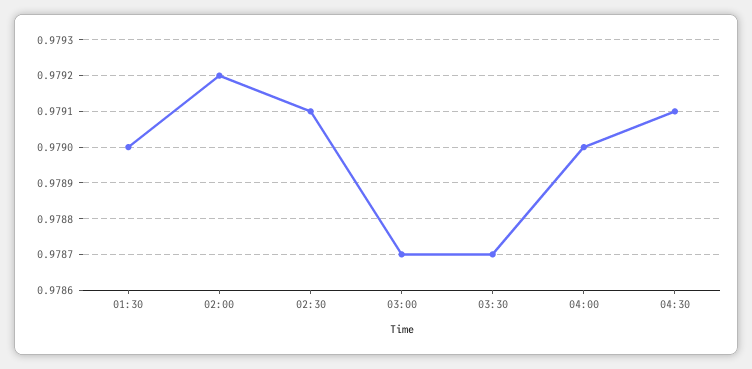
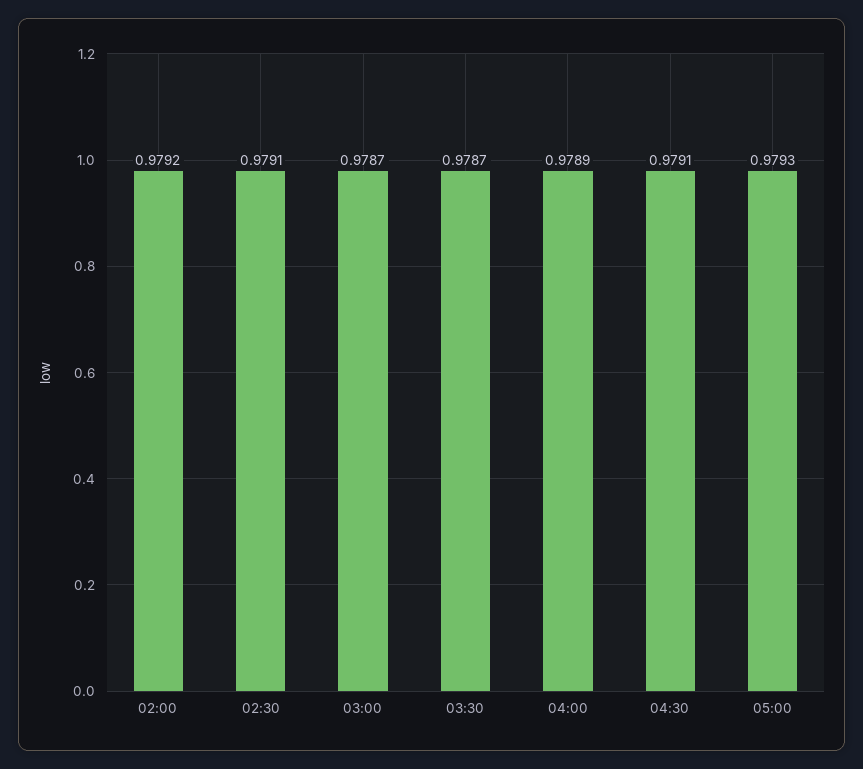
01:30: 0.979 -> none
04:00: 0.979 -> 0.9789
05:00: none -> 0.9793

